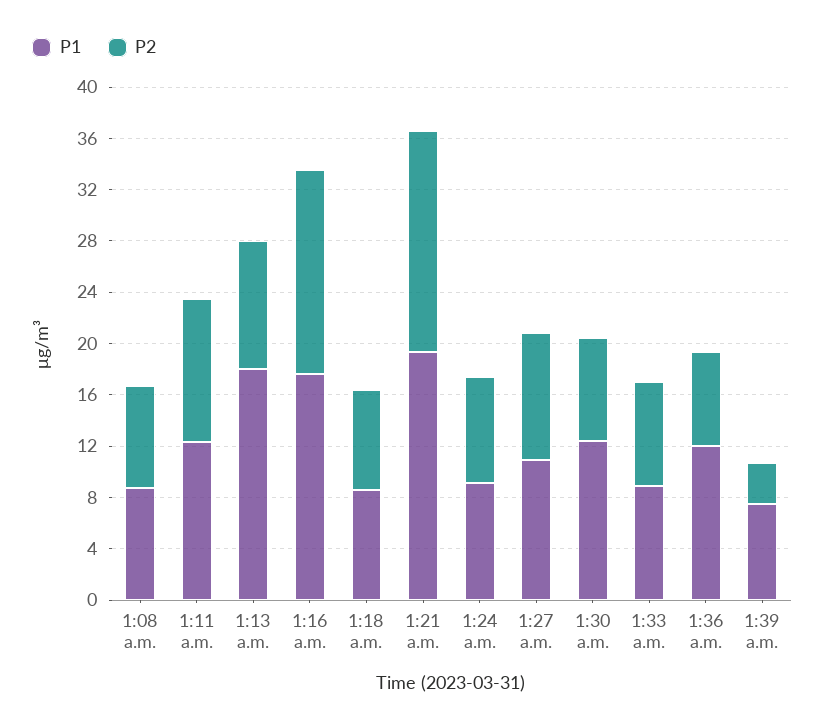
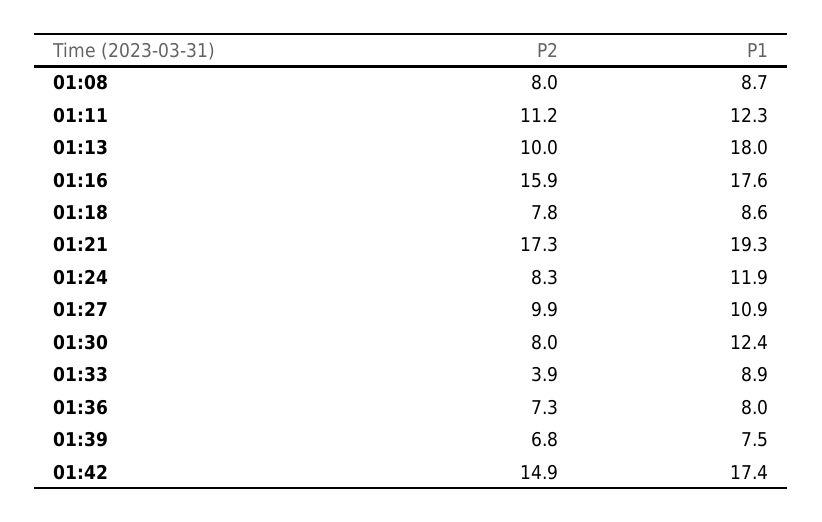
P1, 1:24 a.m.: 9 -> 11.9
P2, 1:33 a.m.: 8 -> 3.9
P1, 1:36 a.m.: 12 -> 8
P2, 1:39 a.m.: 3 -> 6.8
P2, 01:42: none -> 14.9
P1, 01:42: none -> 17.4

